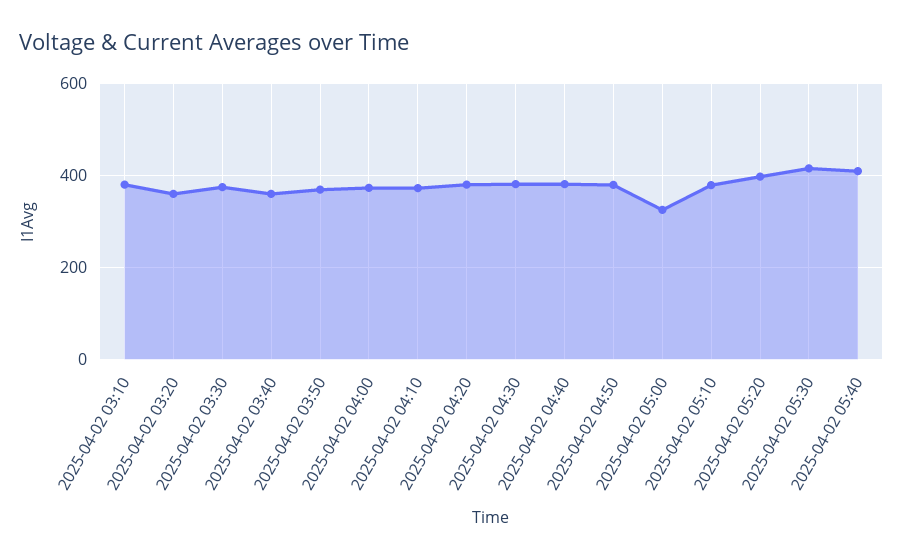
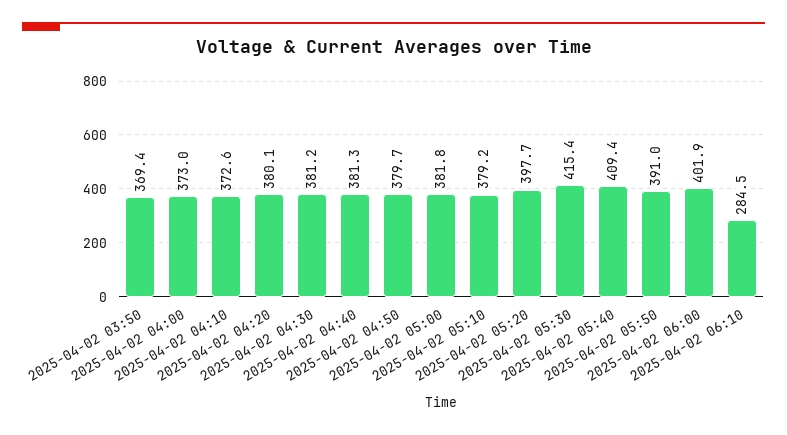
2025-04-02 03:10: 380 -> none
2025-04-02 03:20: 360 -> none
2025-04-02 03:30: 380 -> none
2025-04-02 03:40: 360 -> none
2025-04-02 05:00: 320 -> 381.8
2025-04-02 05:50: none -> 391
2025-04-02 06:00: none -> 401.9
2025-04-02 06:10: none -> 284.5

